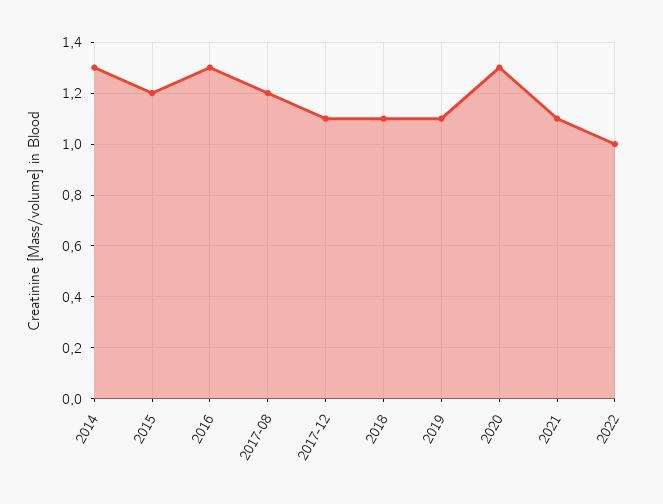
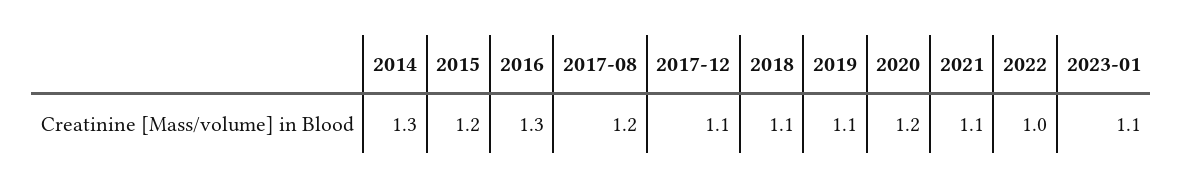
2020: 1.3 -> 1.2
2023-01: none -> 1.1

